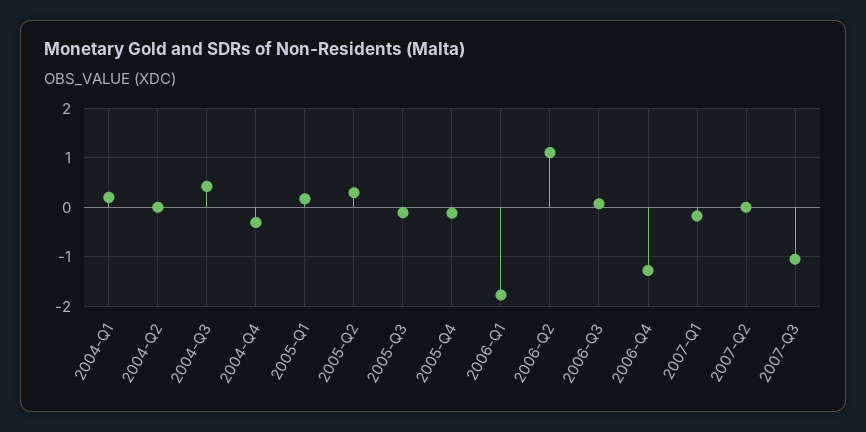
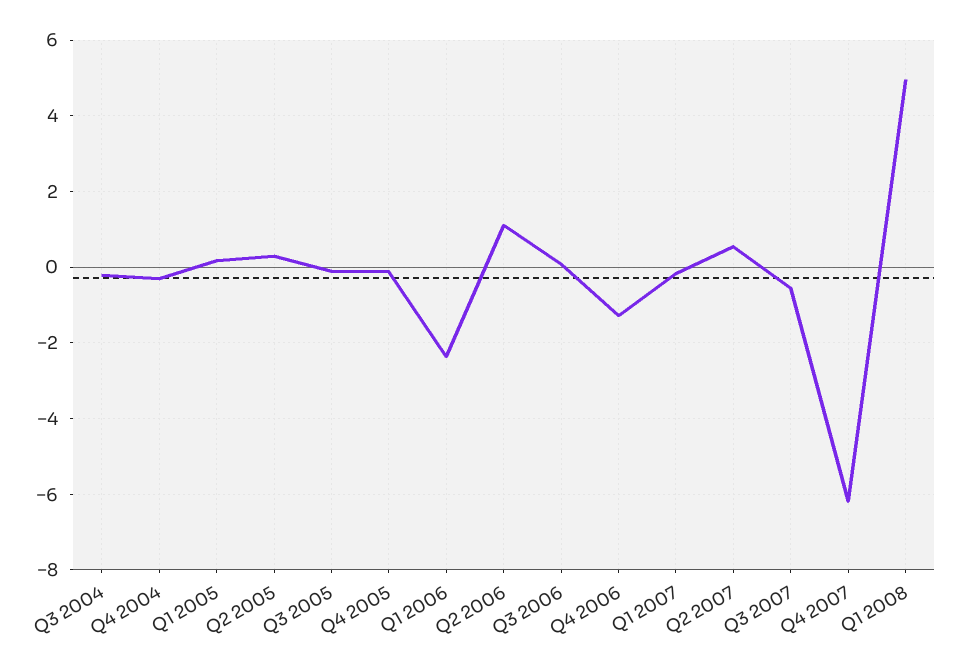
2004-Q1: 0.2 -> none
2004-Q2: 0 -> none
2004-Q3: 0.4 -> -0.2
2006-Q1: -1.8 -> -2.4
2007-Q2: 0 -> 0.6
2007-Q3: -1 -> -0.6
Q4 2007: none -> -6.2
Q1 2008: none -> 5

